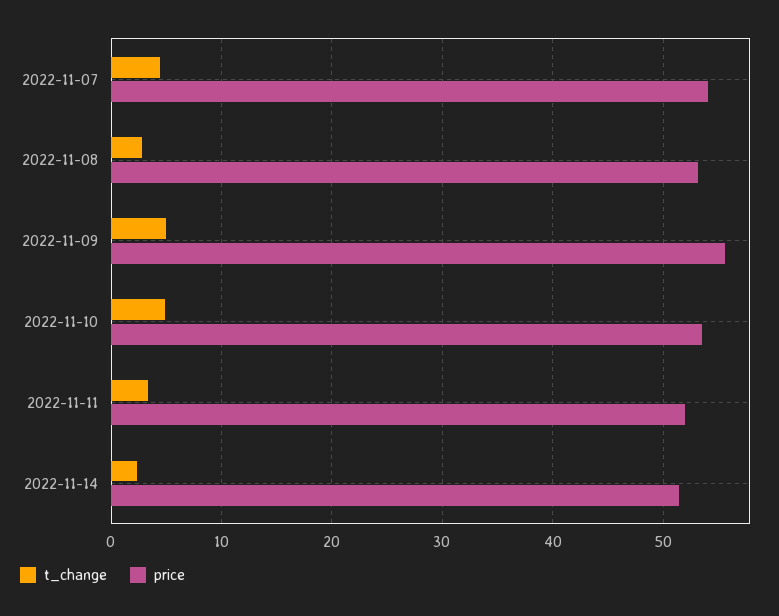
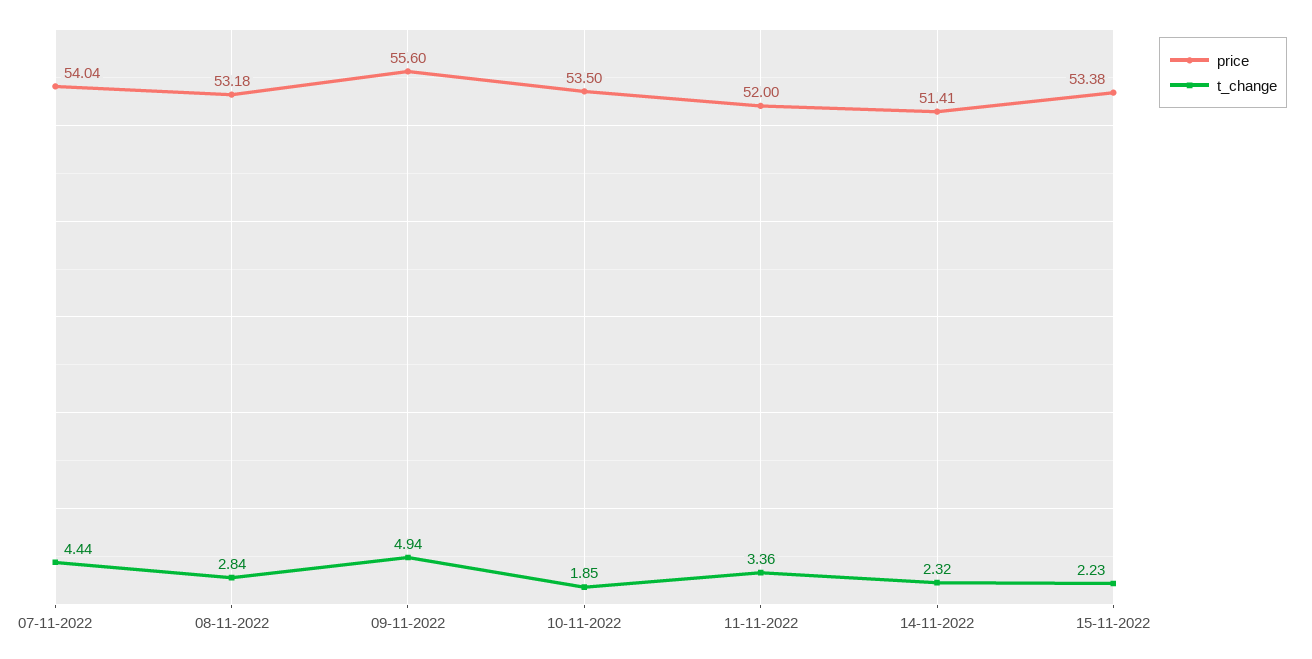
t_change, 2022-11-10: 5 -> 1.85
price, 15-11-2022: none -> 53.38
t_change, 15-11-2022: none -> 2.23

